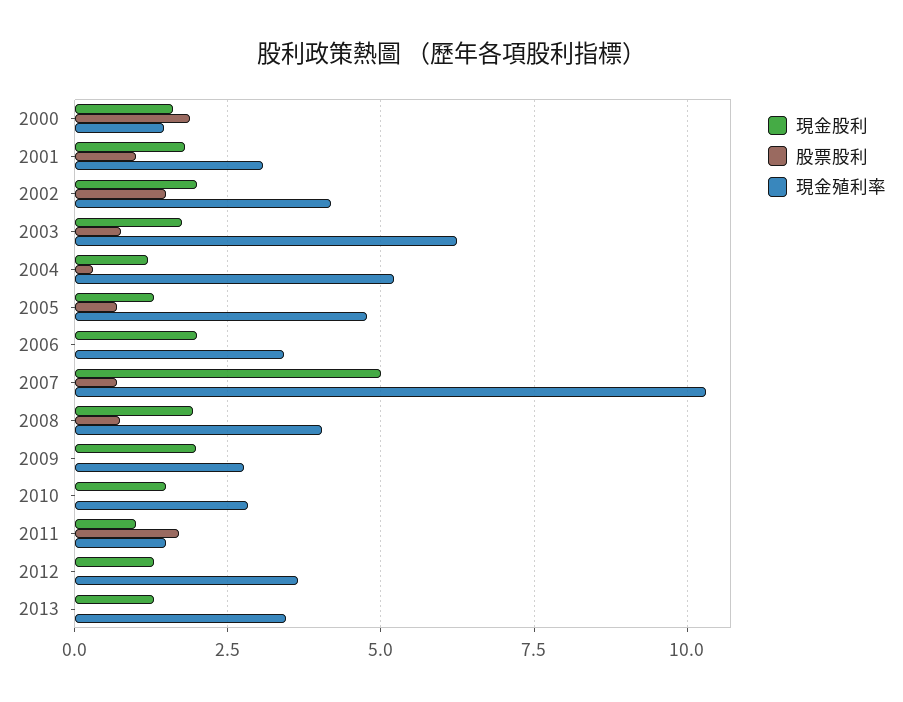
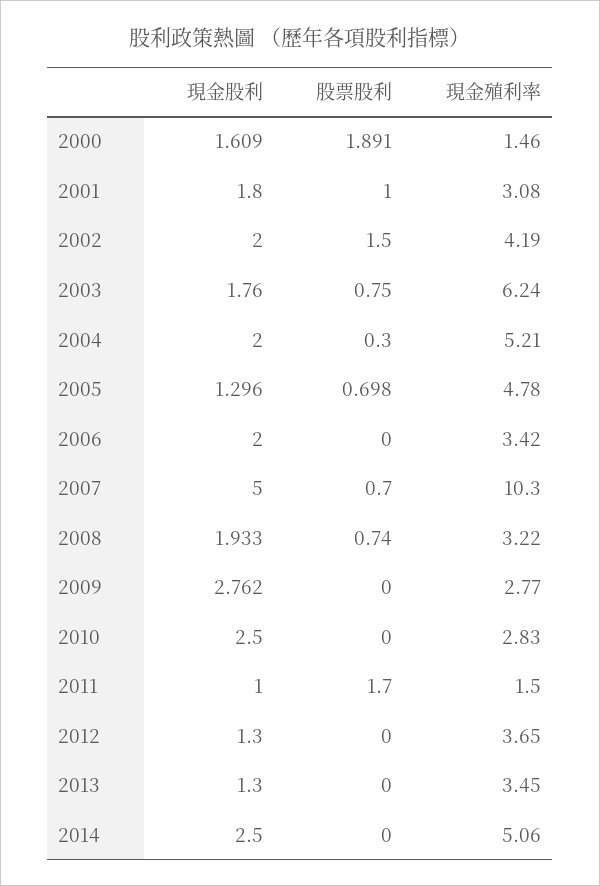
現金股利, 2004: 1.25 -> 2
現金殖利率, 2008: 4 -> 3.22
現金股利, 2009: 2 -> 2.762
現金股利, 2010: 1.5 -> 2.5
現金股利, 2014: none -> 2.5
股票股利, 2014: none -> 0
現金殖利率, 2014: none -> 5.06

